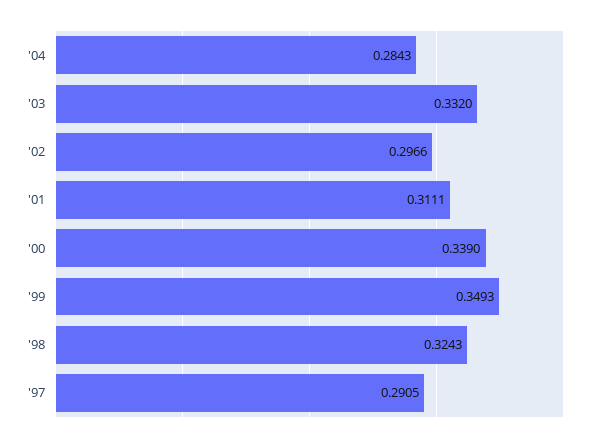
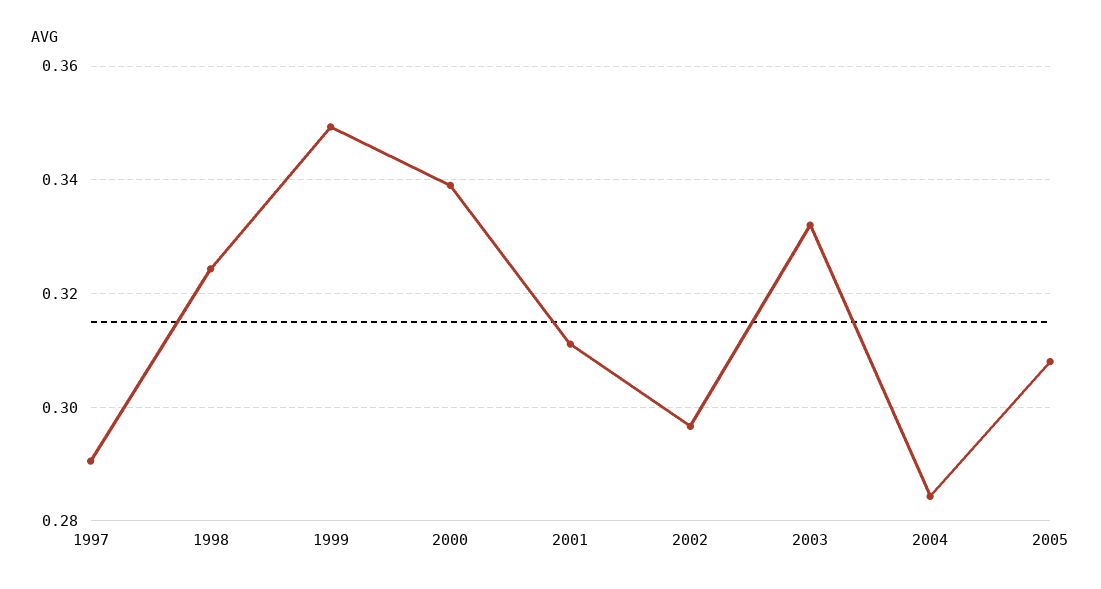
2005: none -> 0.308

